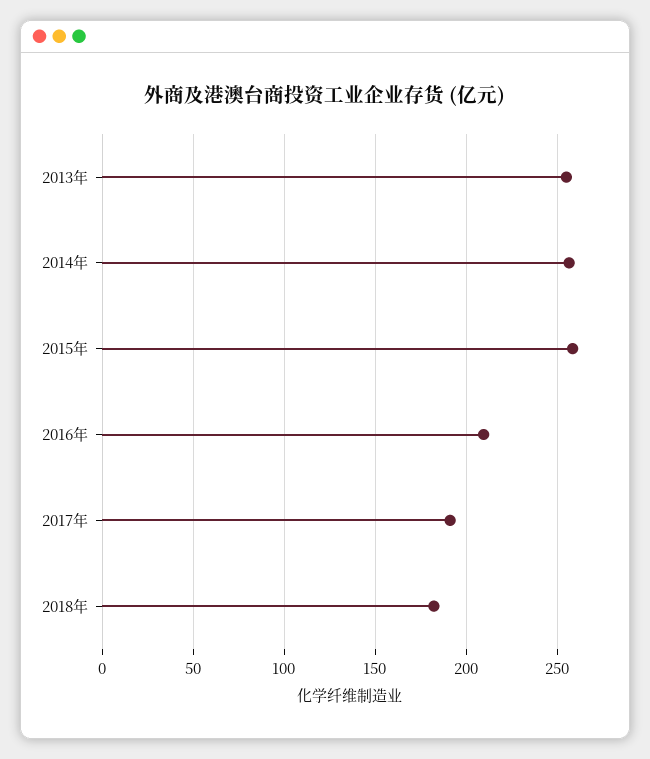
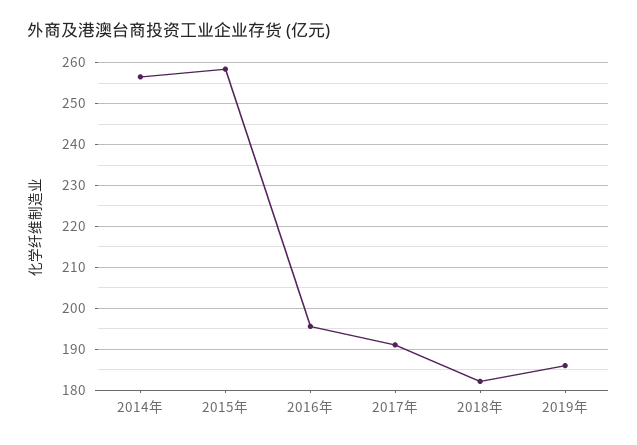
2013年: 255 -> none
2016年: 210 -> 196
2019年: none -> 186

